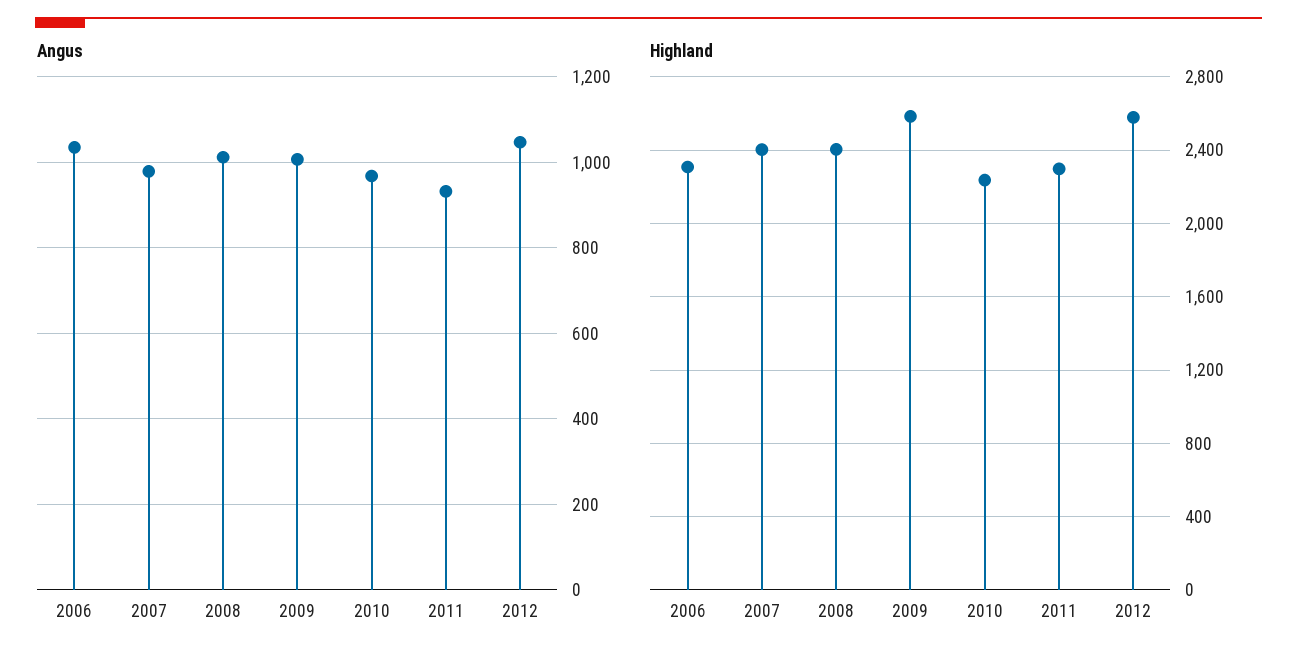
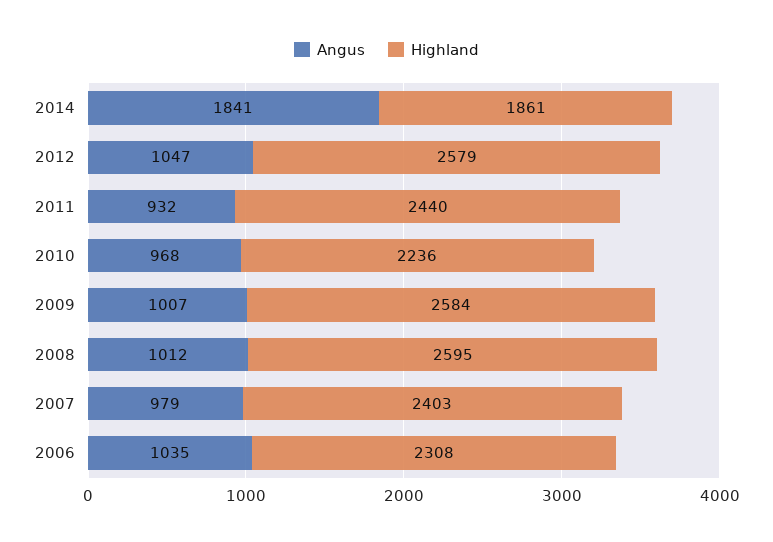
Highland, 2008: 2400 -> 2595
Highland, 2011: 2300 -> 2440
Angus, 2014: none -> 1841
Highland, 2014: none -> 1861

